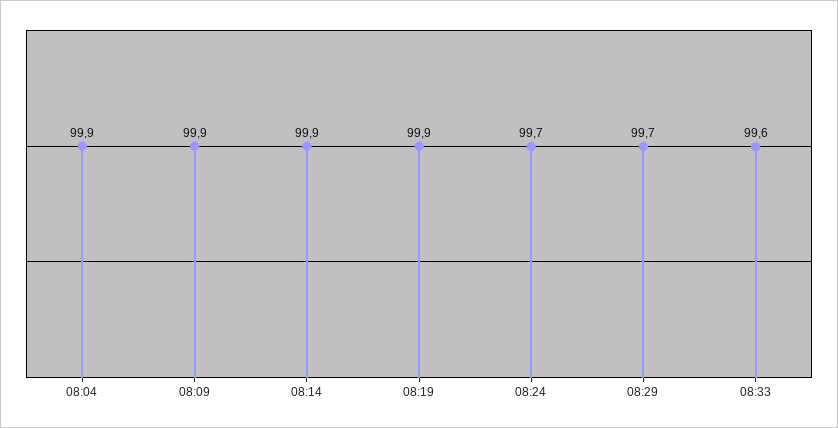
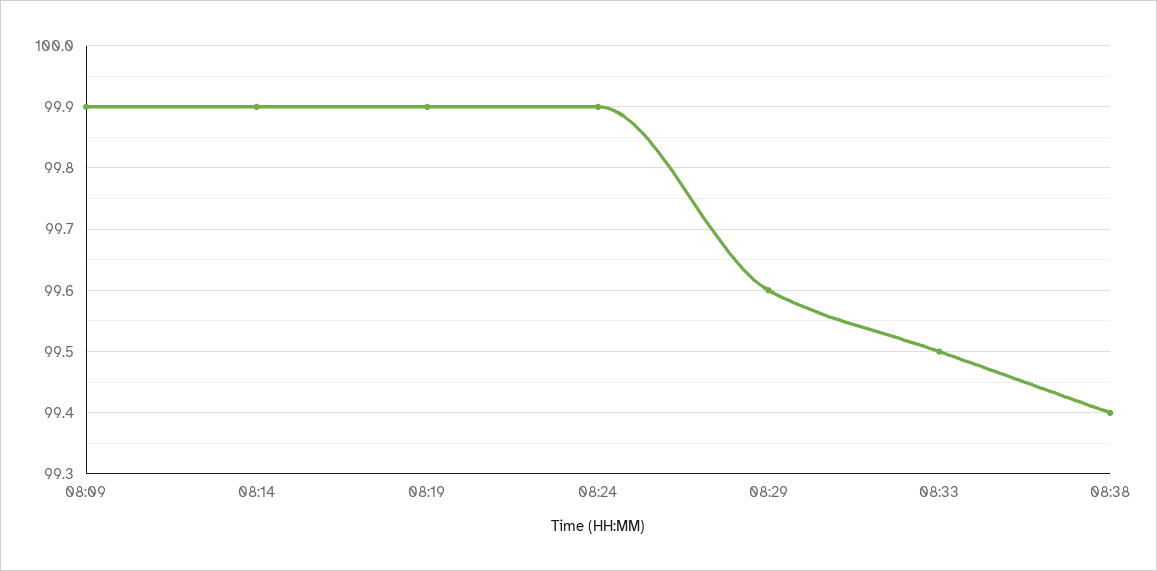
08:04: 99.9 -> none
08:24: 99.7 -> 99.9
08:29: 99.7 -> 99.6
08:33: 99.6 -> 99.5
08:38: none -> 99.4

